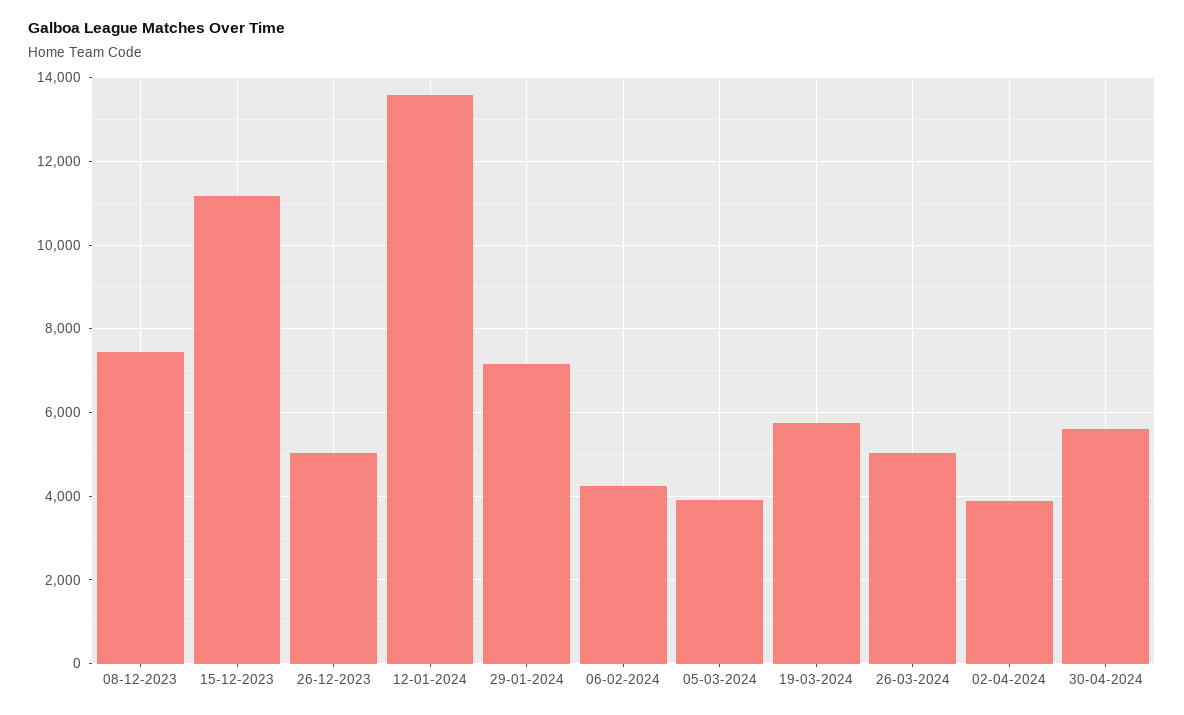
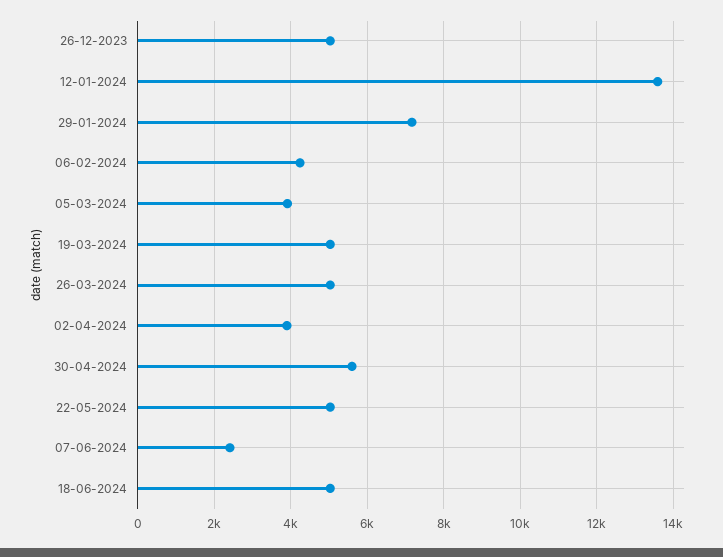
08-12-2023: 7400 -> none
15-12-2023: 11200 -> none
19-03-2024: 5800 -> 5000
22-05-2024: none -> 5000
07-06-2024: none -> 2400
18-06-2024: none -> 5000

